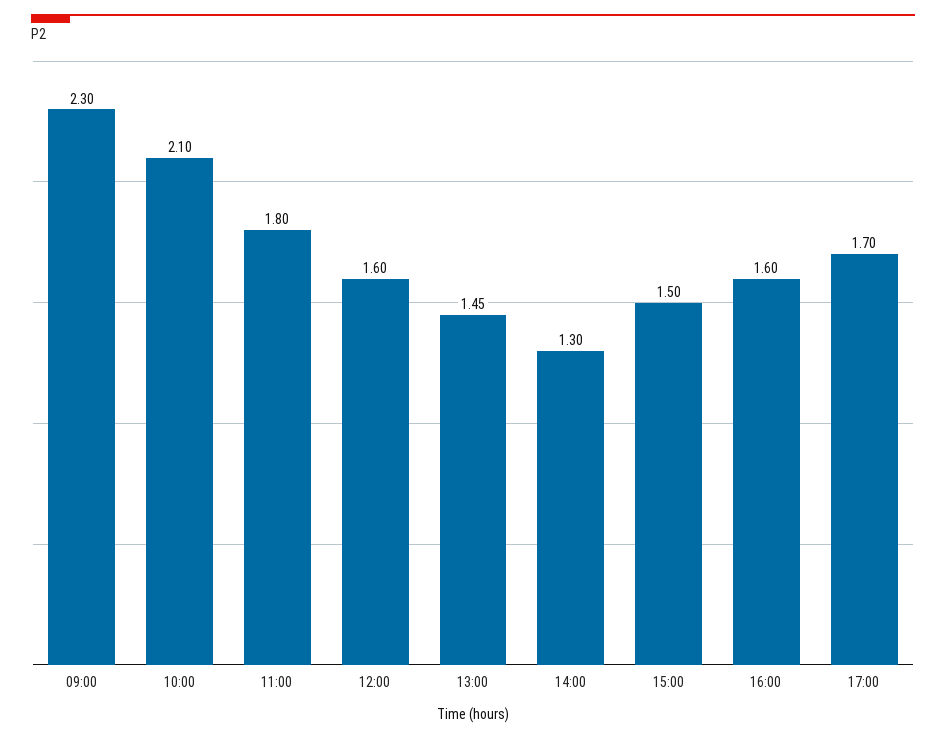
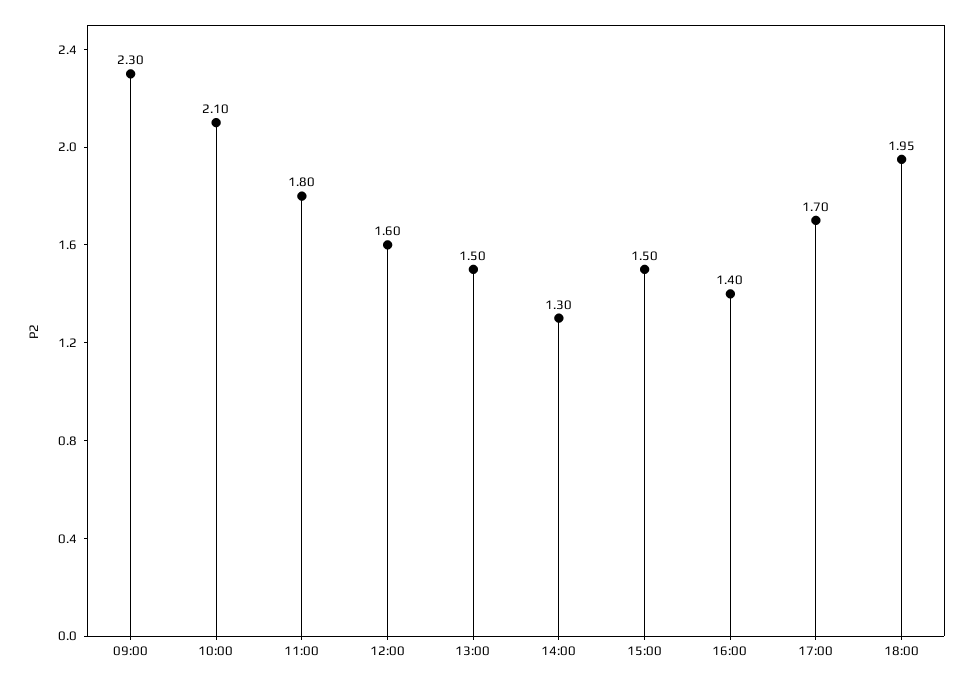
13:00: 1.45 -> 1.5
16:00: 1.6 -> 1.4
18:00: none -> 1.95

